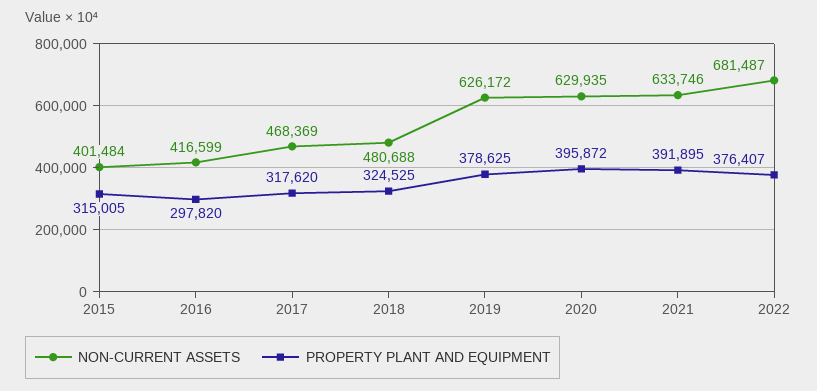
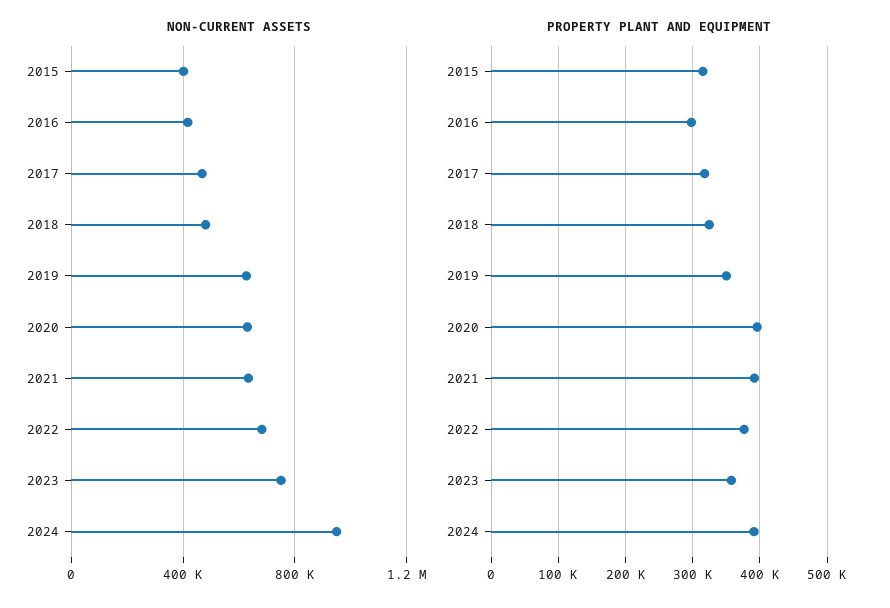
PROPERTY PLANT AND EQUIPMENT, 2019: 378625 -> 350000
NON-CURRENT ASSETS, 2023: none -> 750000
NON-CURRENT ASSETS, 2024: none -> 950000
PROPERTY PLANT AND EQUIPMENT, 2023: none -> 360000
PROPERTY PLANT AND EQUIPMENT, 2024: none -> 390000

